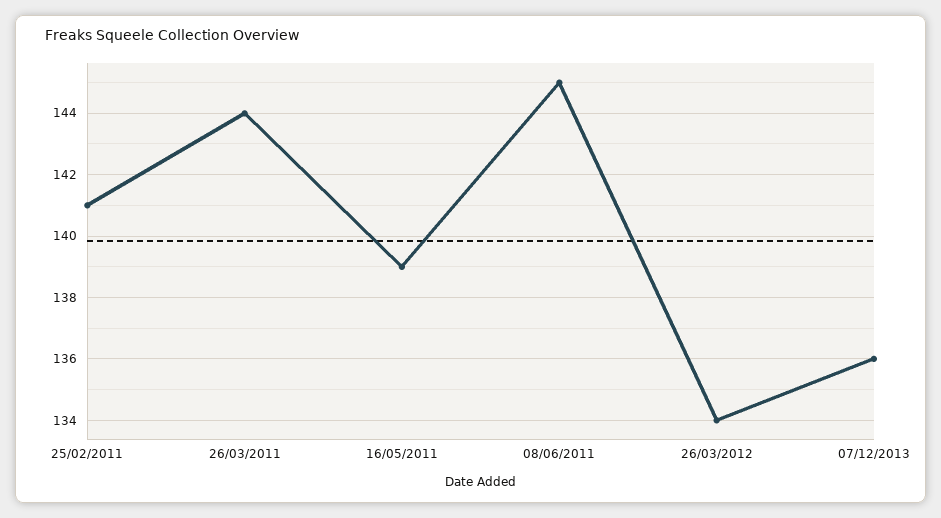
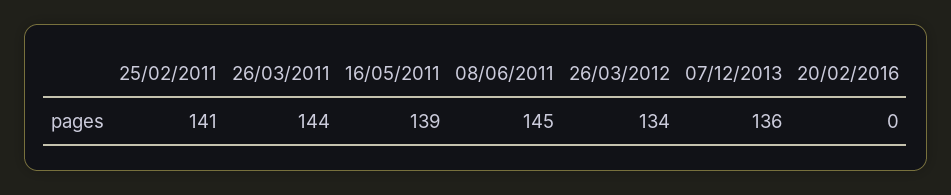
20/02/2016: none -> 0

